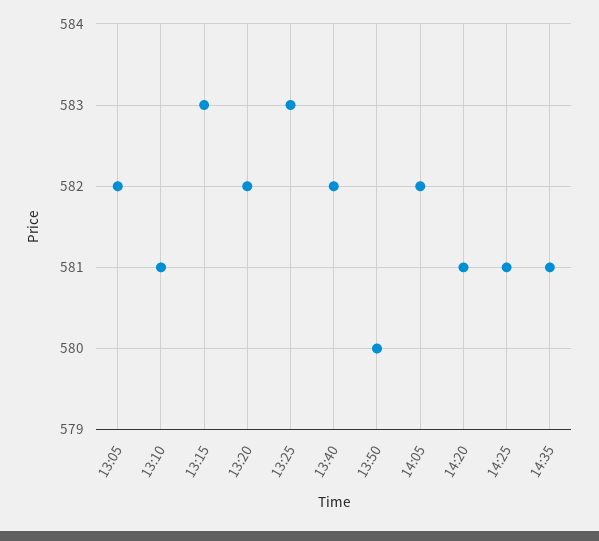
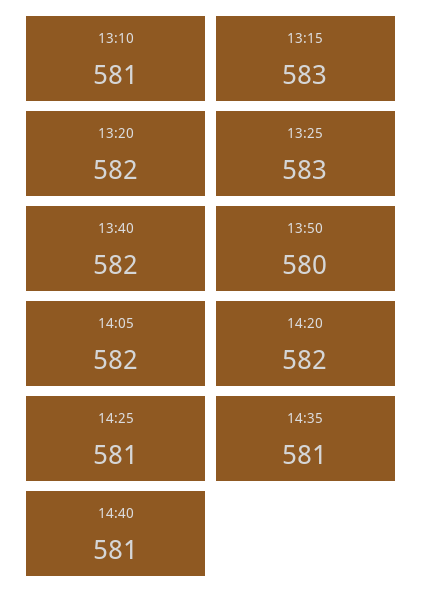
13:05: 582 -> none
14:20: 581 -> 582
14:40: none -> 581

